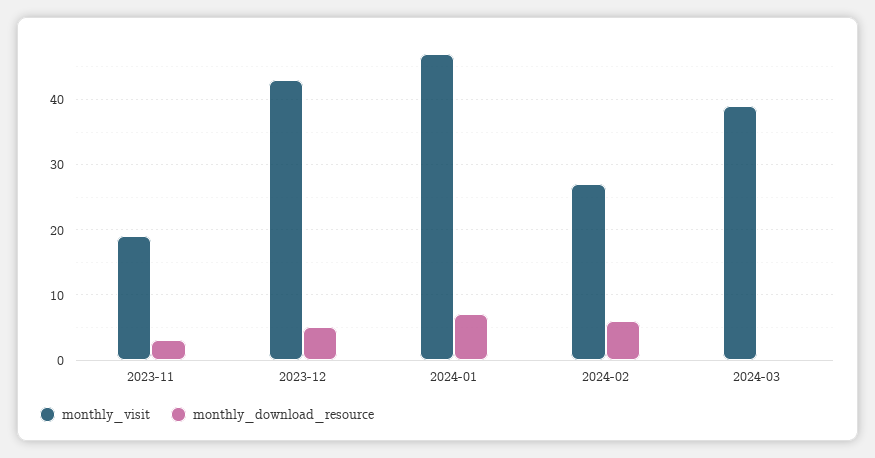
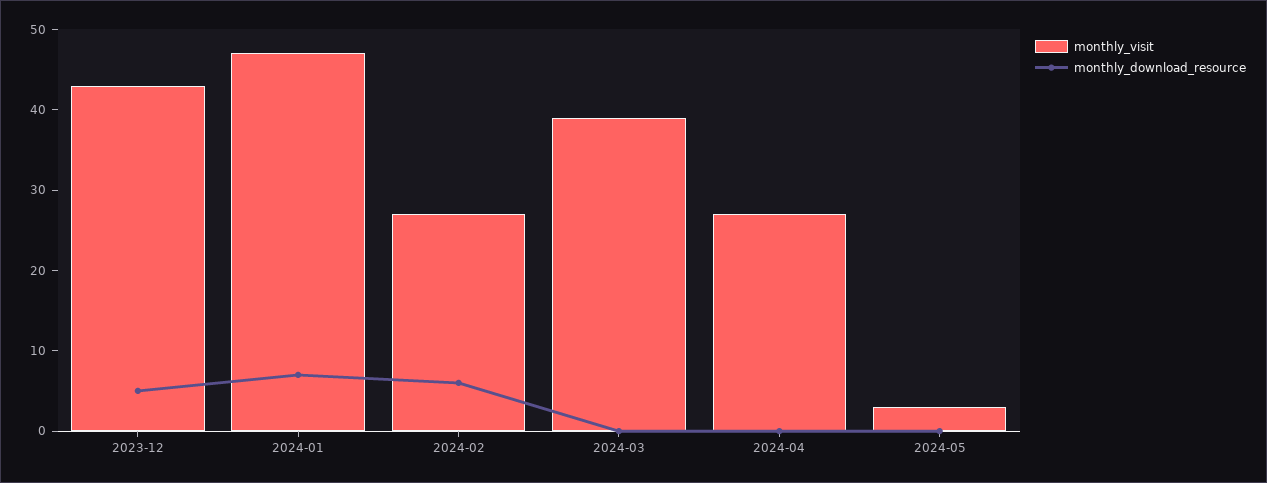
monthly_visit, 2023-11: 19 -> none
monthly_download_resource, 2023-11: 3 -> none
monthly_visit, 2024-04: none -> 27
monthly_download_resource, 2024-04: none -> 0
monthly_visit, 2024-05: none -> 3
monthly_download_resource, 2024-05: none -> 0

